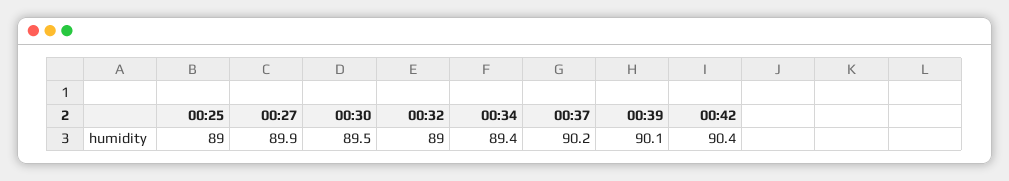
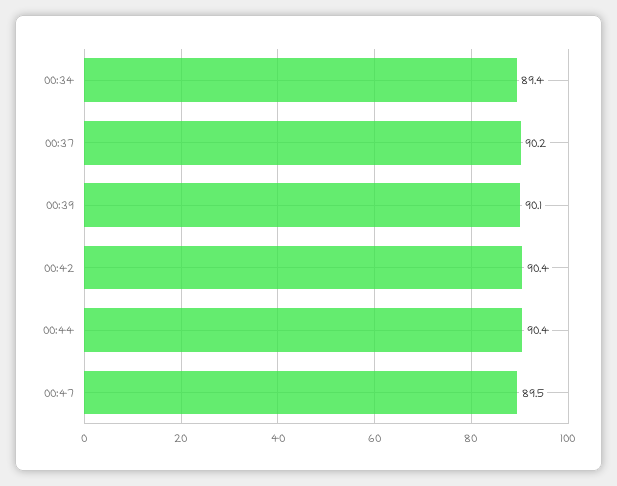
00:25: 89 -> none
00:27: 89.9 -> none
00:30: 89.5 -> none
00:32: 89 -> none
00:44: none -> 90.4
00:47: none -> 89.5

